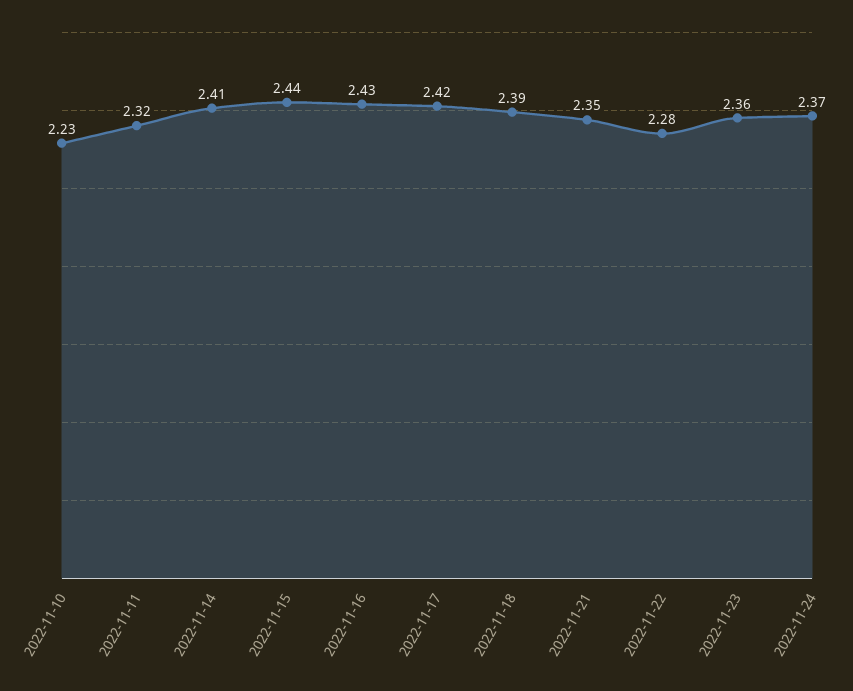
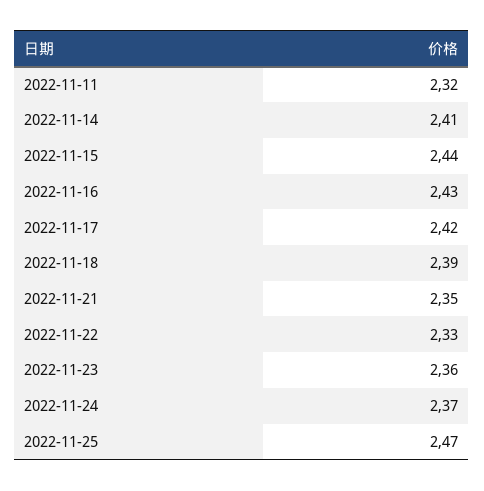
2022-11-10: 2.23 -> none
2022-11-22: 2.28 -> 2.33
2022-11-25: none -> 2.47

